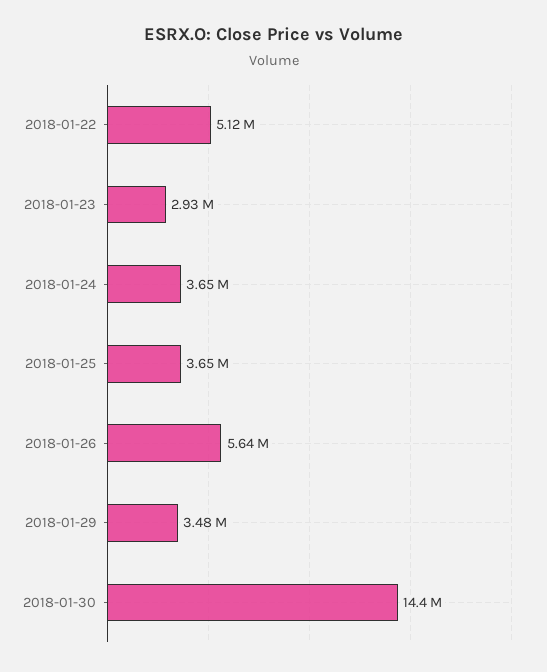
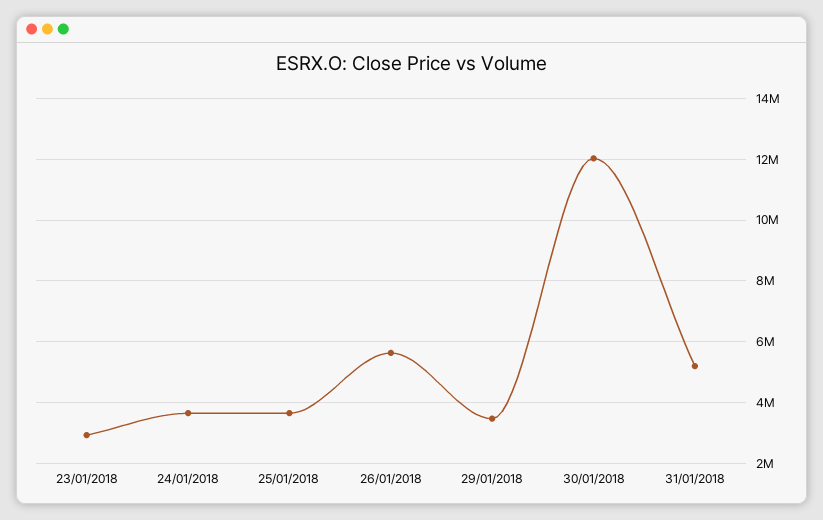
2018-01-22: 5120000 -> none
2018-01-30: 14400000 -> 12000000
31/01/2018: none -> 5200000

